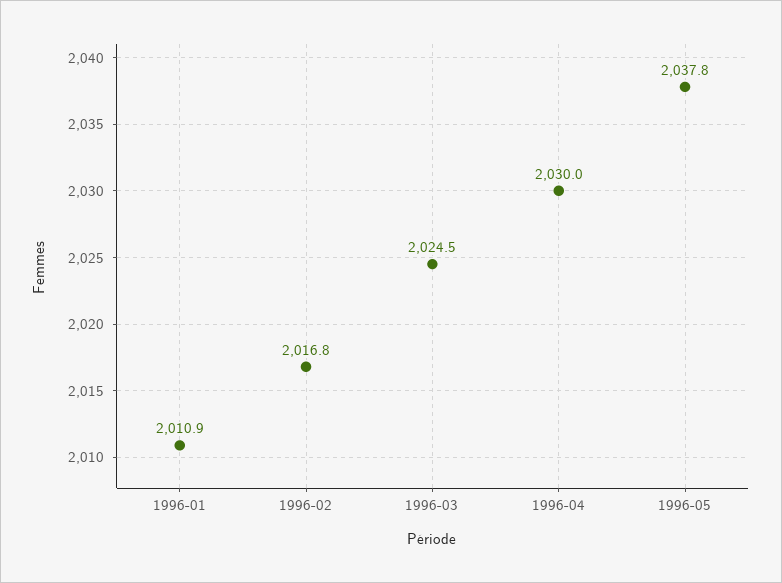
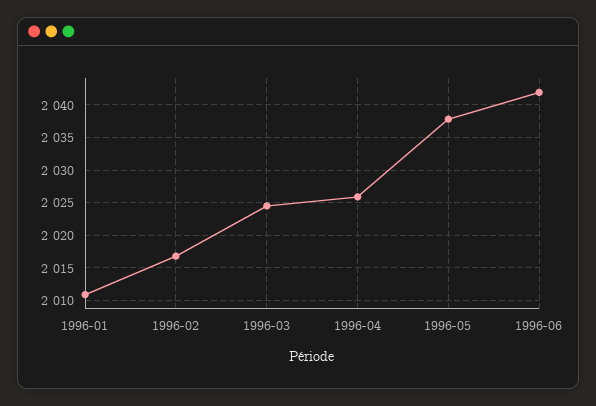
1996-04: 2030 -> 2026
1996-06: none -> 2042

